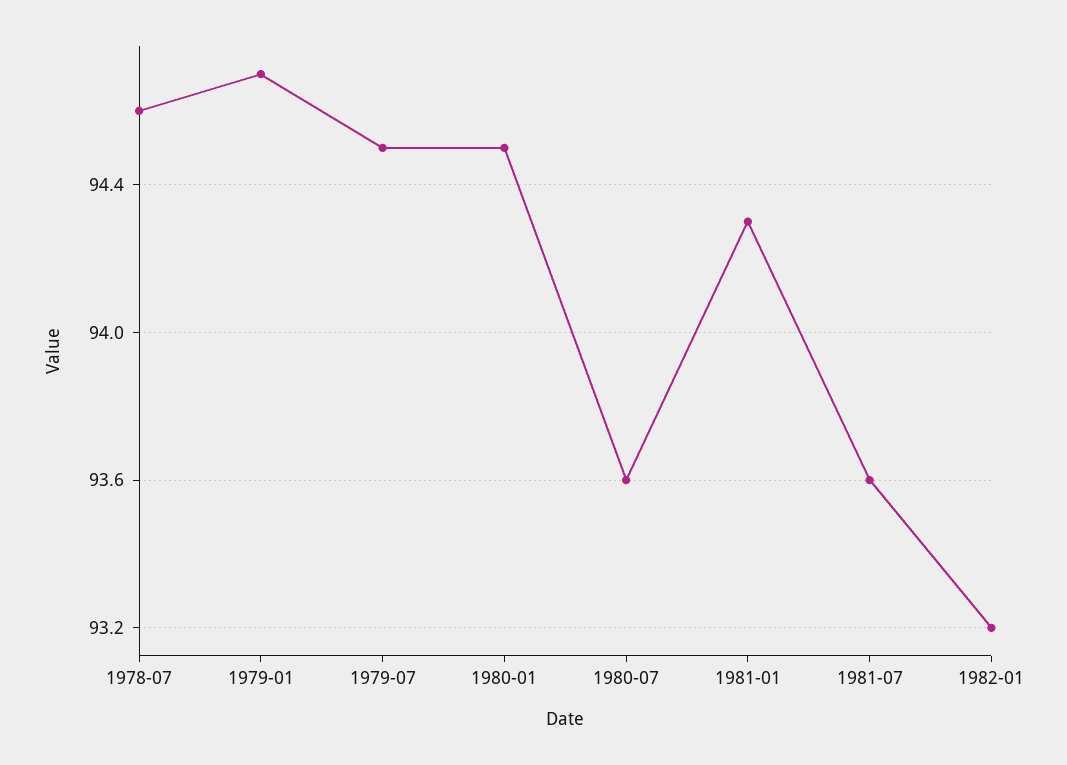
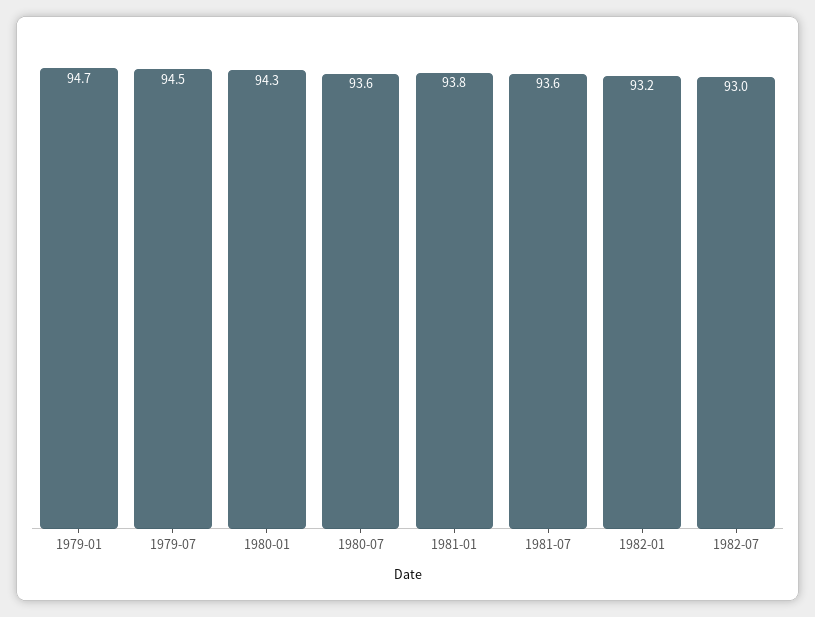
1978-07: 94.6 -> none
1980-01: 94.5 -> 94.3
1981-01: 94.3 -> 93.8
1982-07: none -> 93

